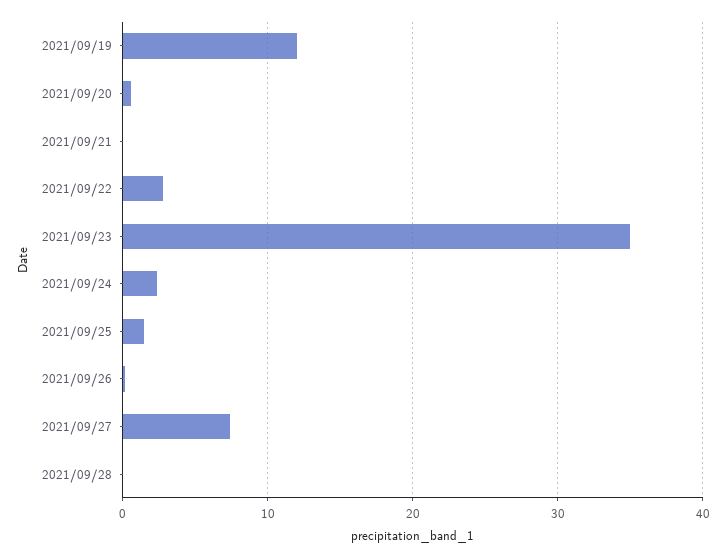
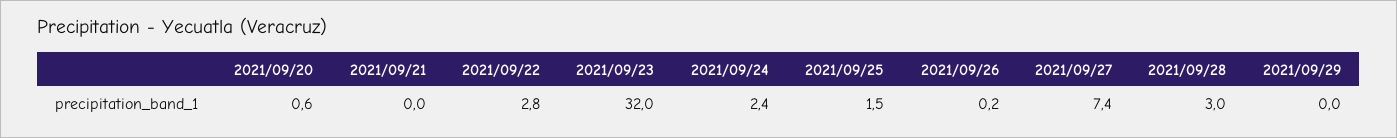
2021/09/19: 12 -> none
2021/09/23: 35 -> 32
2021/09/28: 0 -> 3
2021/09/29: none -> 0

